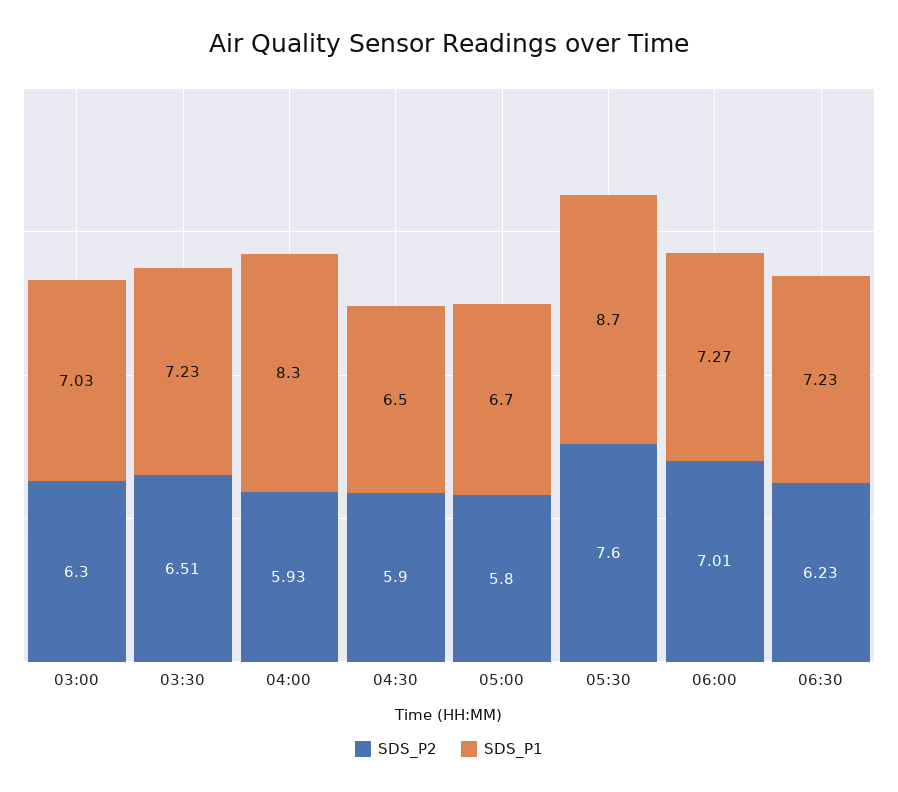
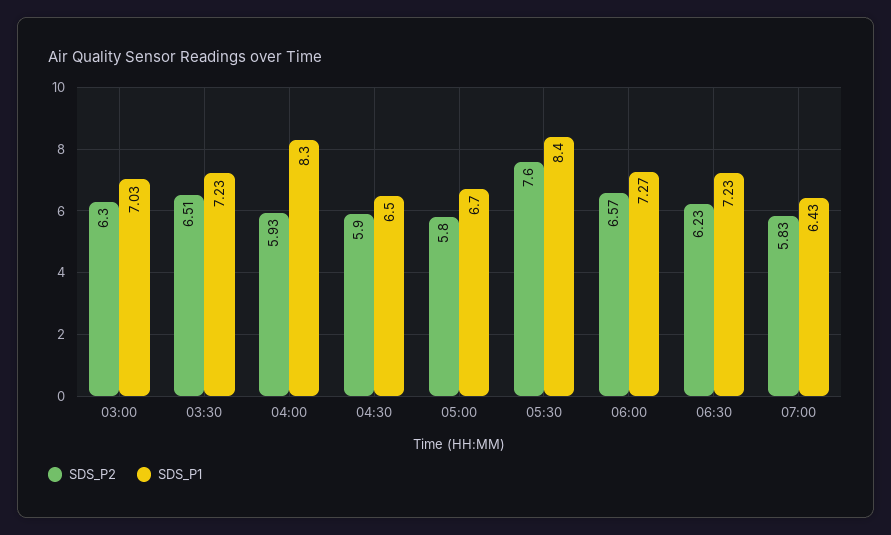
SDS_P1, 05:30: 8.7 -> 8.4
SDS_P2, 06:00: 7.01 -> 6.57
SDS_P2, 07:00: none -> 5.83
SDS_P1, 07:00: none -> 6.43

